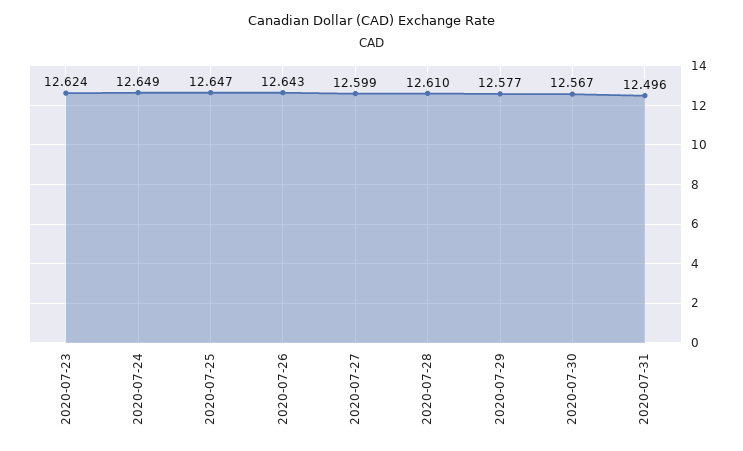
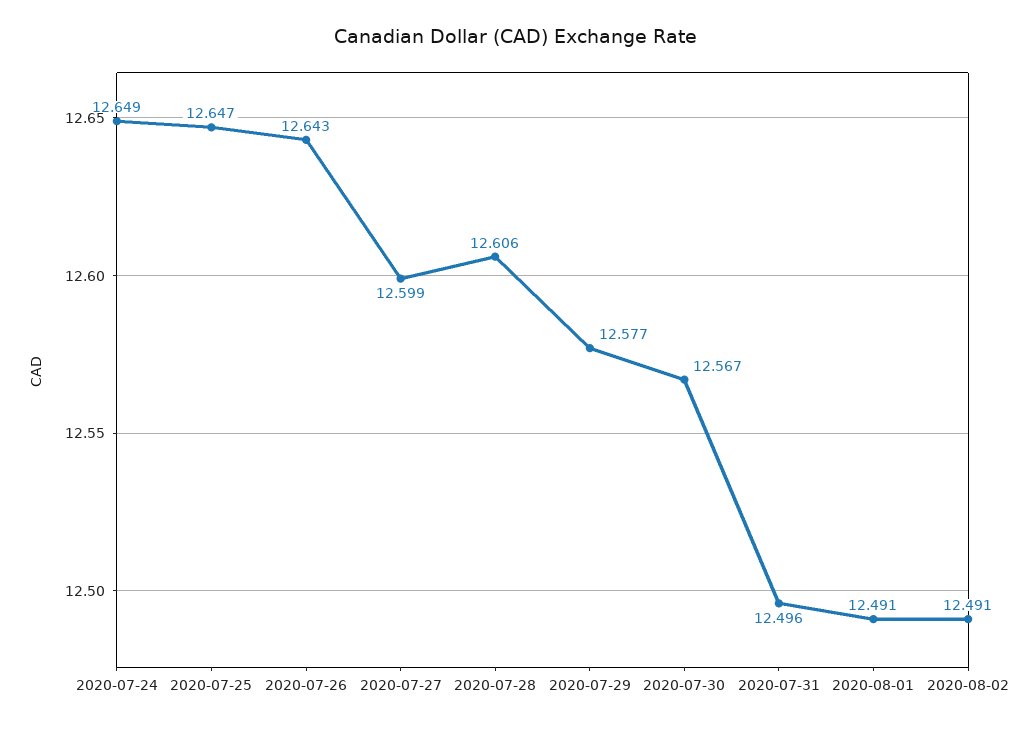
2020-07-23: 12.624 -> none
2020-07-28: 12.61 -> 12.606
2020-08-01: none -> 12.491
2020-08-02: none -> 12.491

